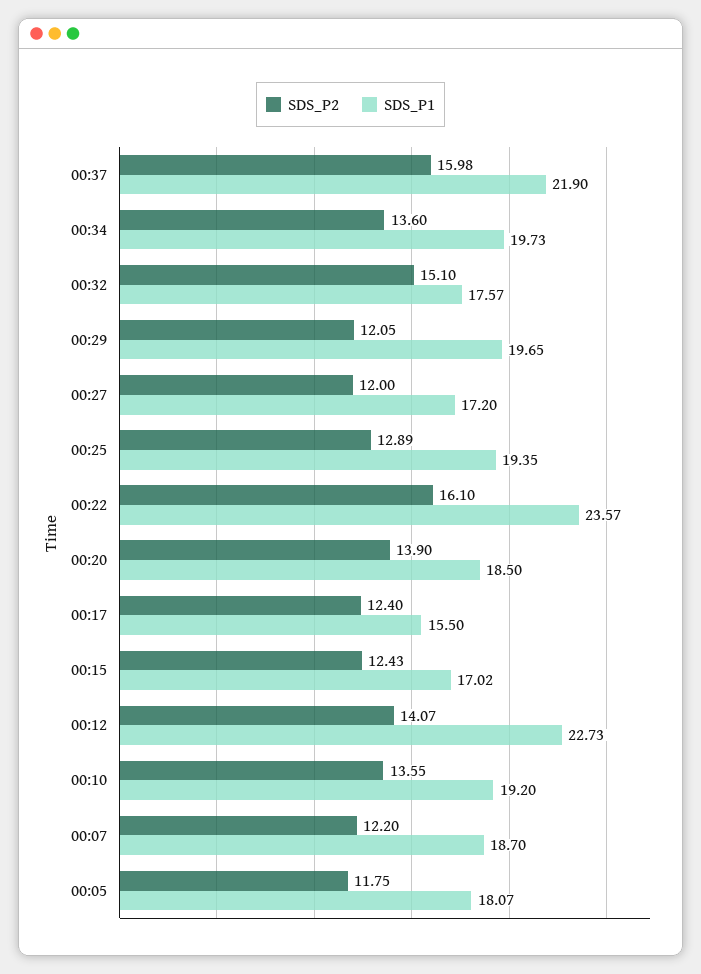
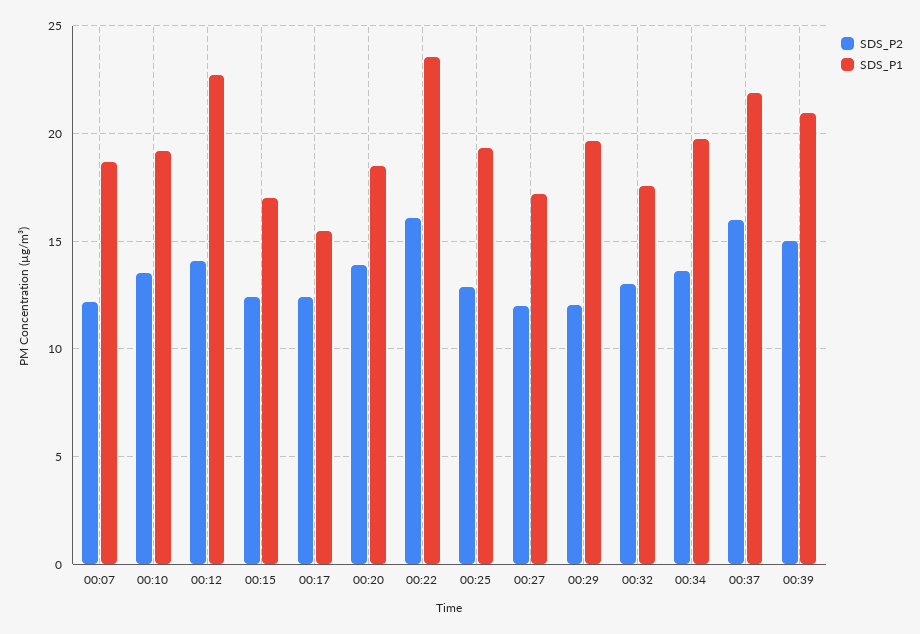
SDS_P2, 00:32: 15.1 -> 13
SDS_P2, 00:05: 11.75 -> none
SDS_P1, 00:05: 18.07 -> none
SDS_P2, 00:39: none -> 15
SDS_P1, 00:39: none -> 21

